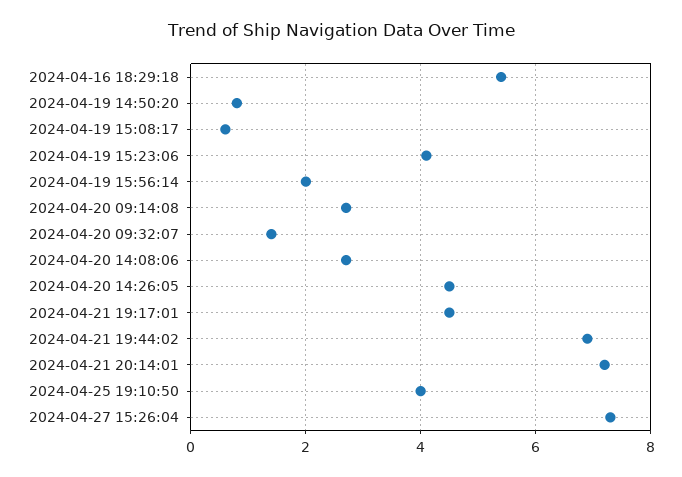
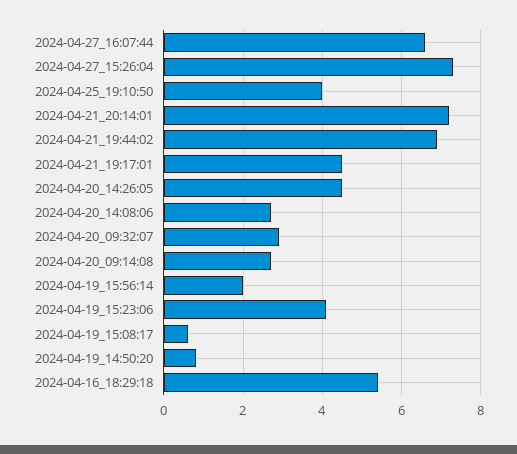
2024-04-20 09:32:07: 1.5 -> 3
2024-04-27_16:07:44: none -> 6.5

